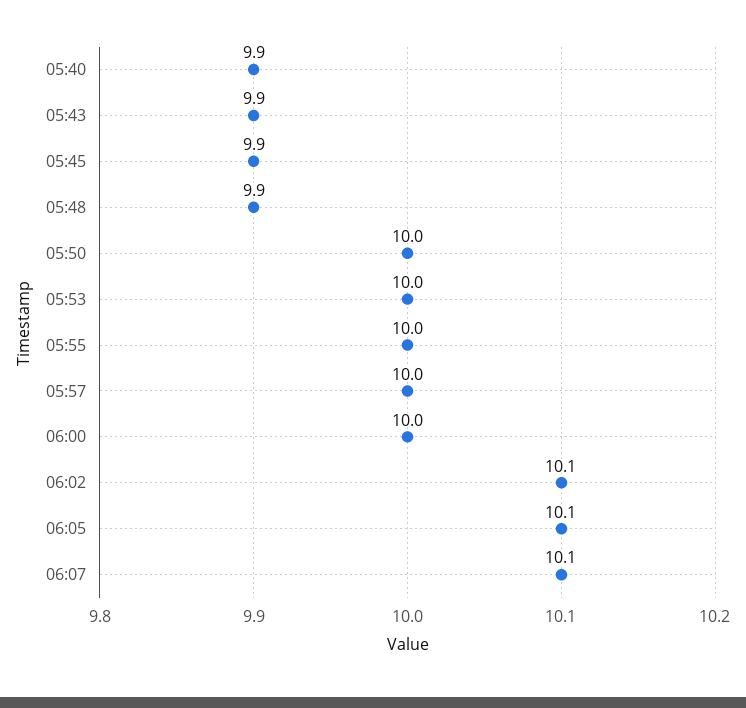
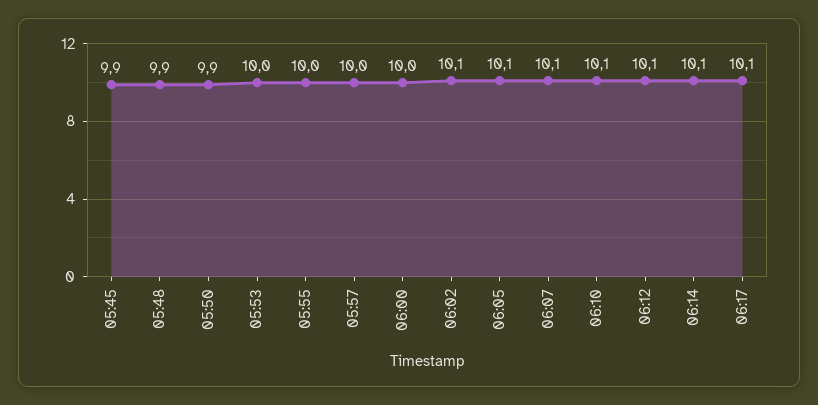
05:40: 9.9 -> none
05:43: 9.9 -> none
05:50: 10 -> 9.9
06:10: none -> 10.1
06:12: none -> 10.1
06:14: none -> 10.1
06:17: none -> 10.1

